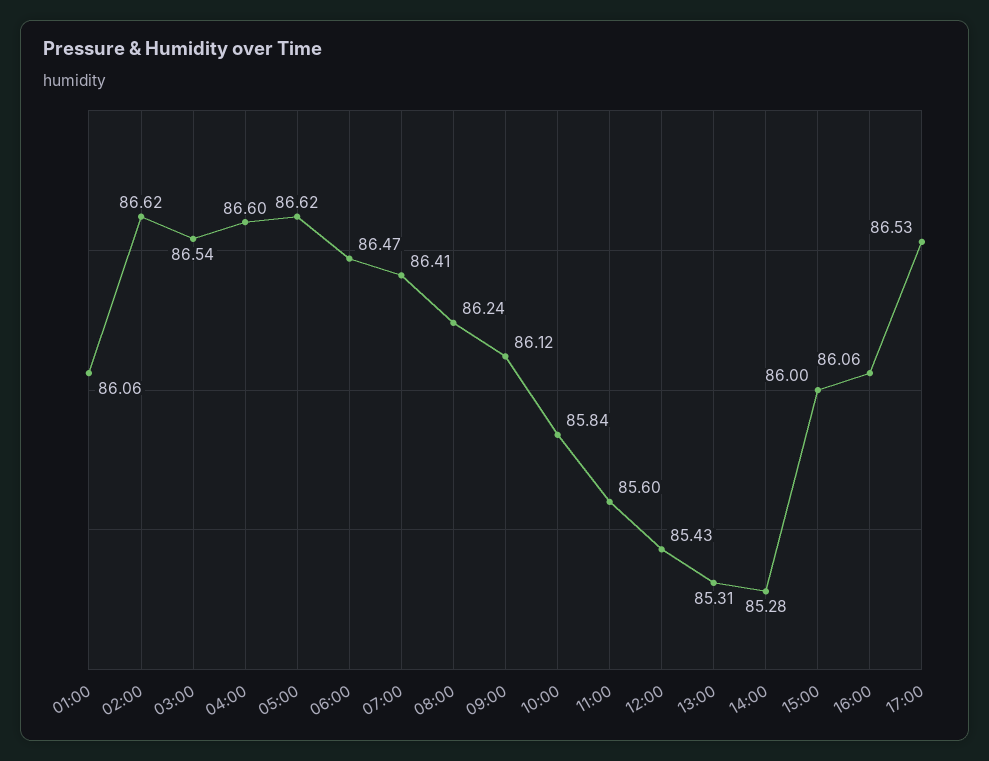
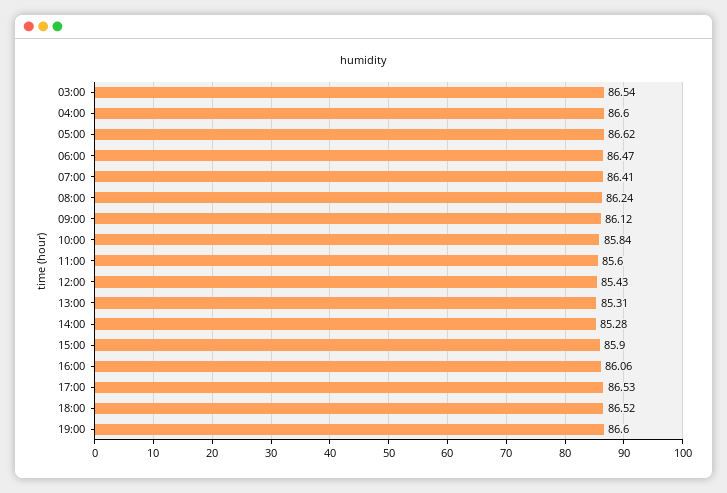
01:00: 86.06 -> none
02:00: 86.62 -> none
15:00: 86 -> 85.9
18:00: none -> 86.52
19:00: none -> 86.6

